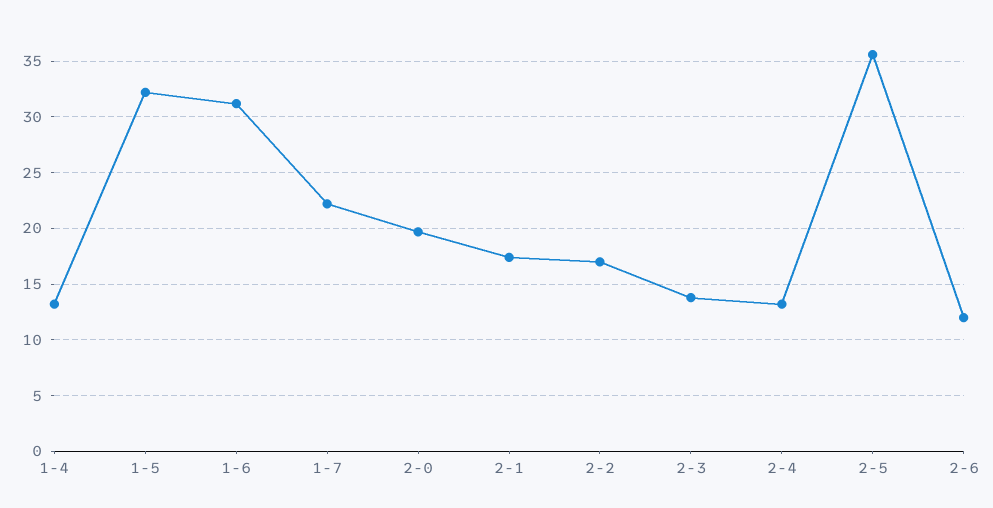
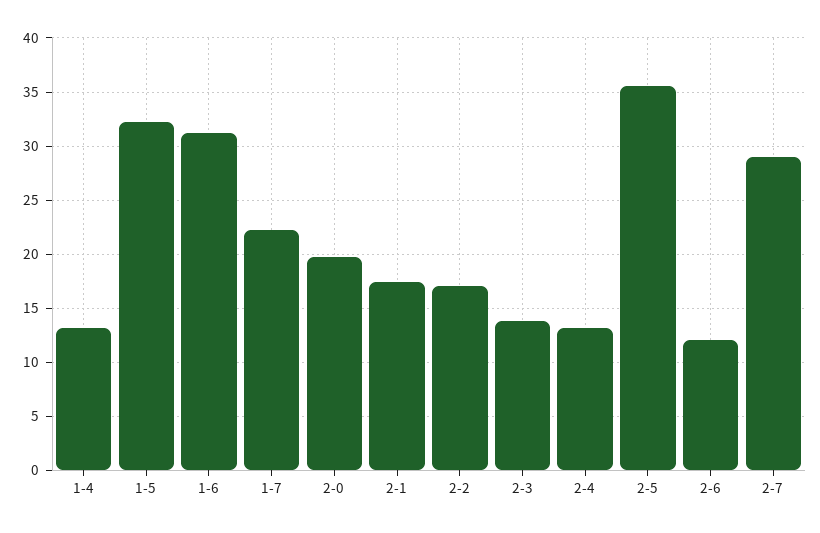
2-7: none -> 29

